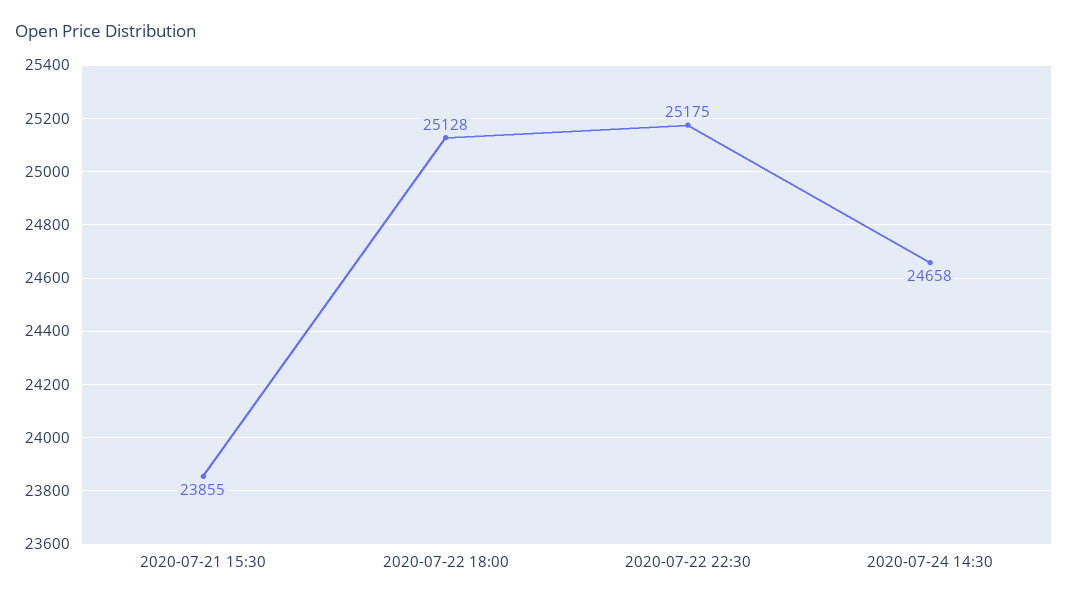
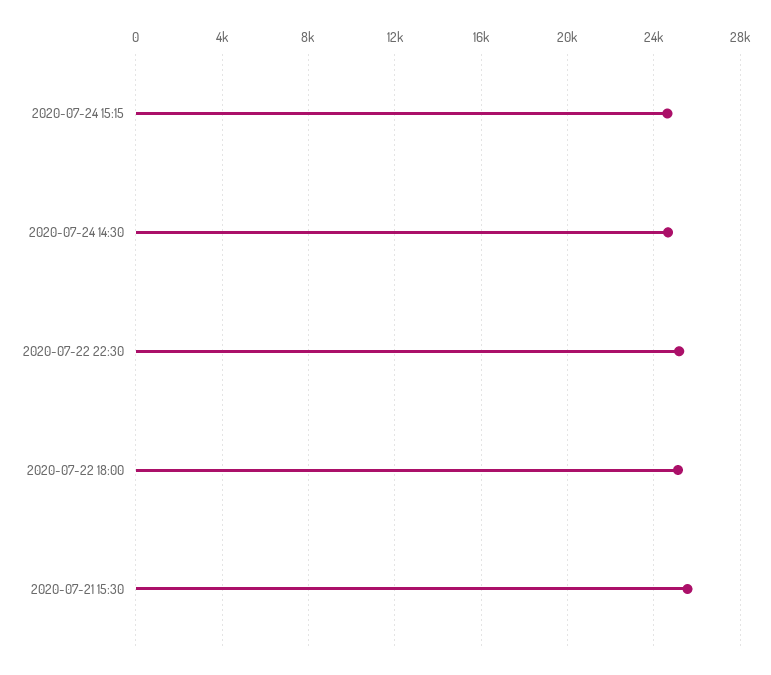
2020-07-21 15:30: 23855 -> 25500
2020-07-24 15:15: none -> 24500

